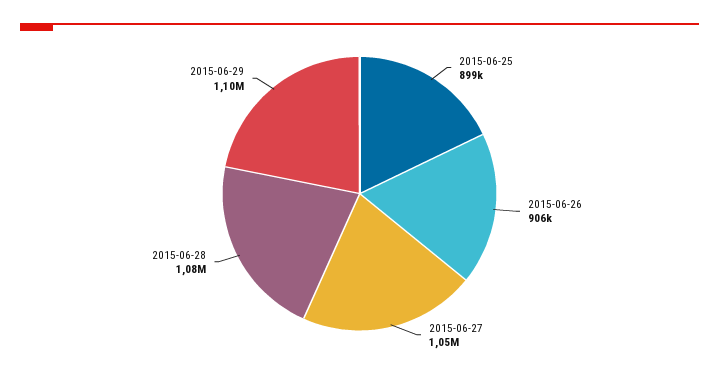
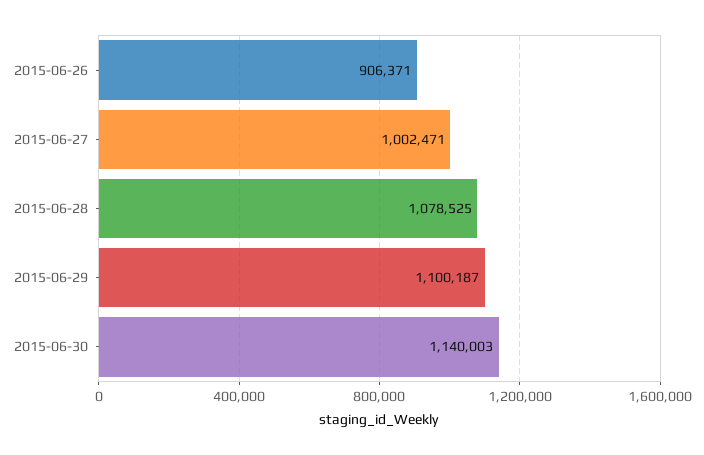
2015-06-25: 899000 -> none
2015-06-27: 1050000 -> 1002471
2015-06-30: none -> 1140003

